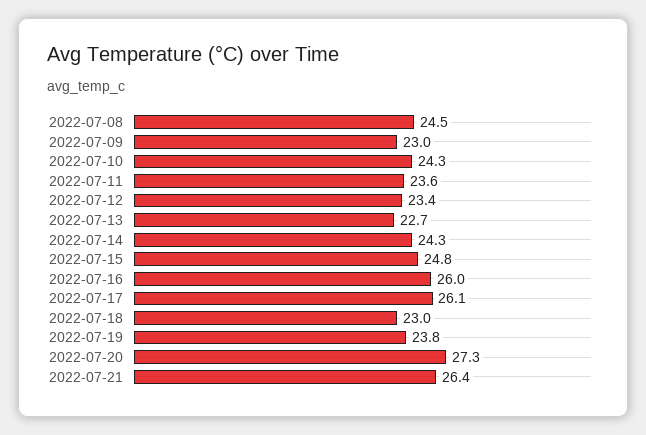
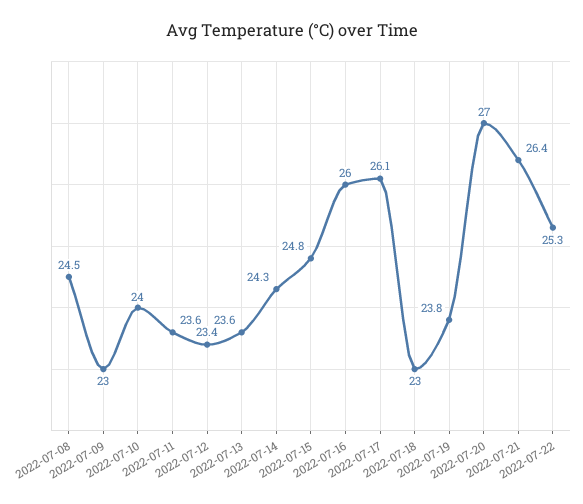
2022-07-10: 24.3 -> 24
2022-07-13: 22.7 -> 23.6
2022-07-20: 27.3 -> 27
2022-07-22: none -> 25.3

